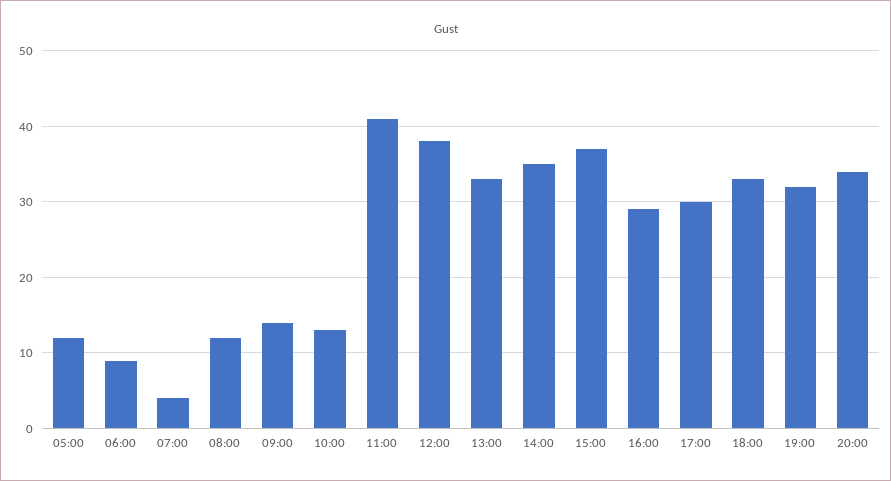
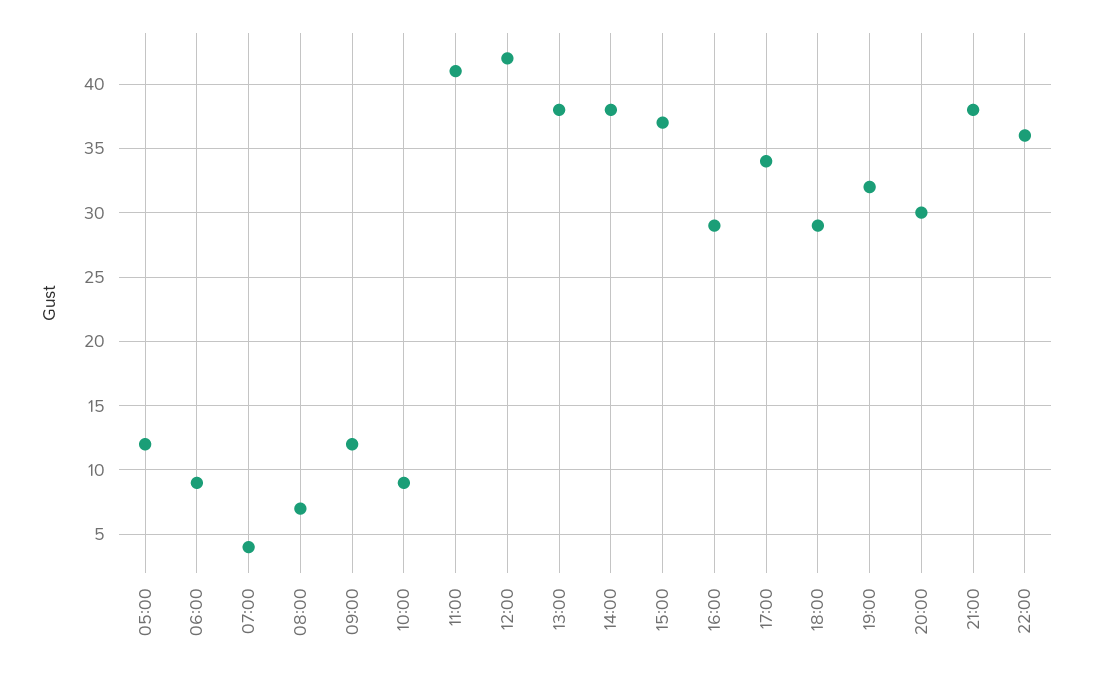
08:00: 12 -> 7
09:00: 14 -> 12
10:00: 13 -> 9
12:00: 38 -> 42
13:00: 33 -> 38
14:00: 35 -> 38
17:00: 30 -> 34
18:00: 33 -> 29
20:00: 34 -> 30
21:00: none -> 38
22:00: none -> 36

